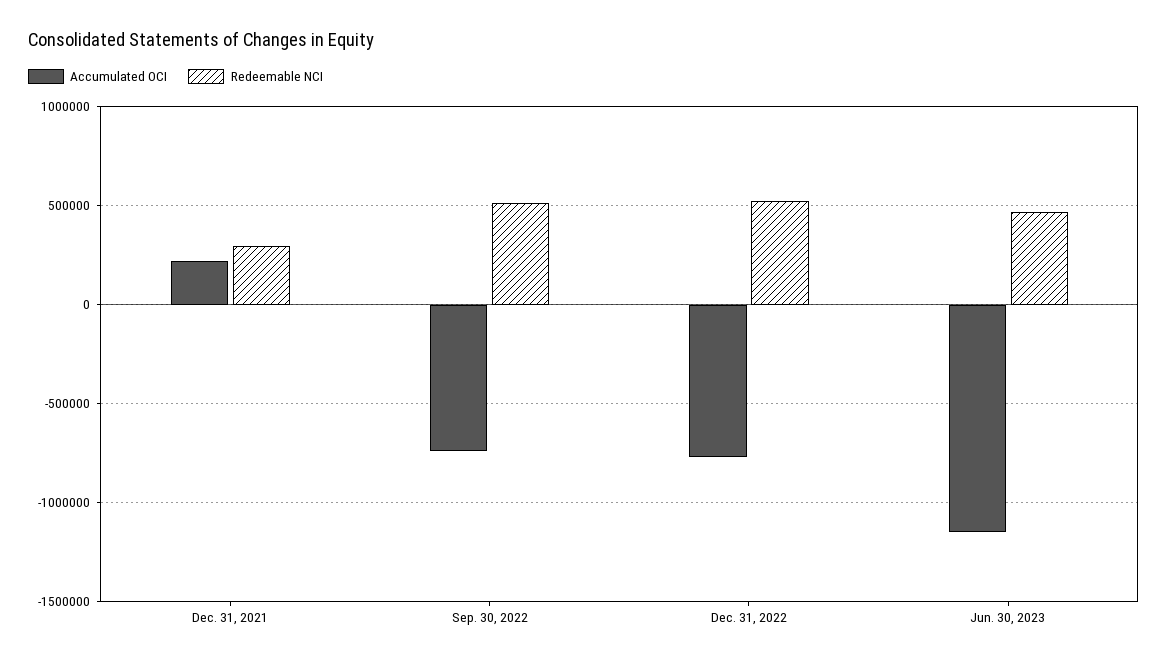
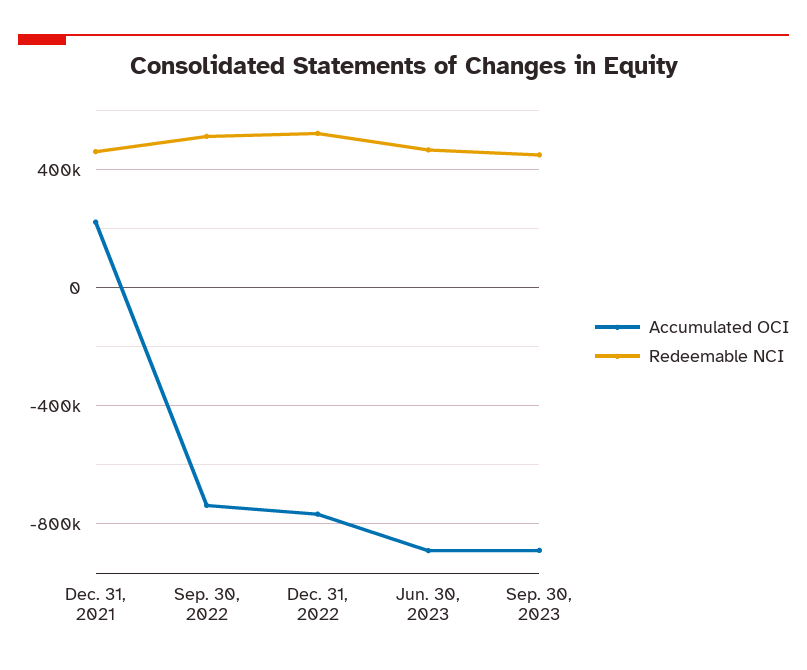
Redeemable NCI, Dec. 31, 2021: 300000 -> 450000
Accumulated OCI, Jun. 30, 2023: -1150000 -> -900000
Accumulated OCI, Sep. 30, 2023: none -> -900000
Redeemable NCI, Sep. 30, 2023: none -> 450000

